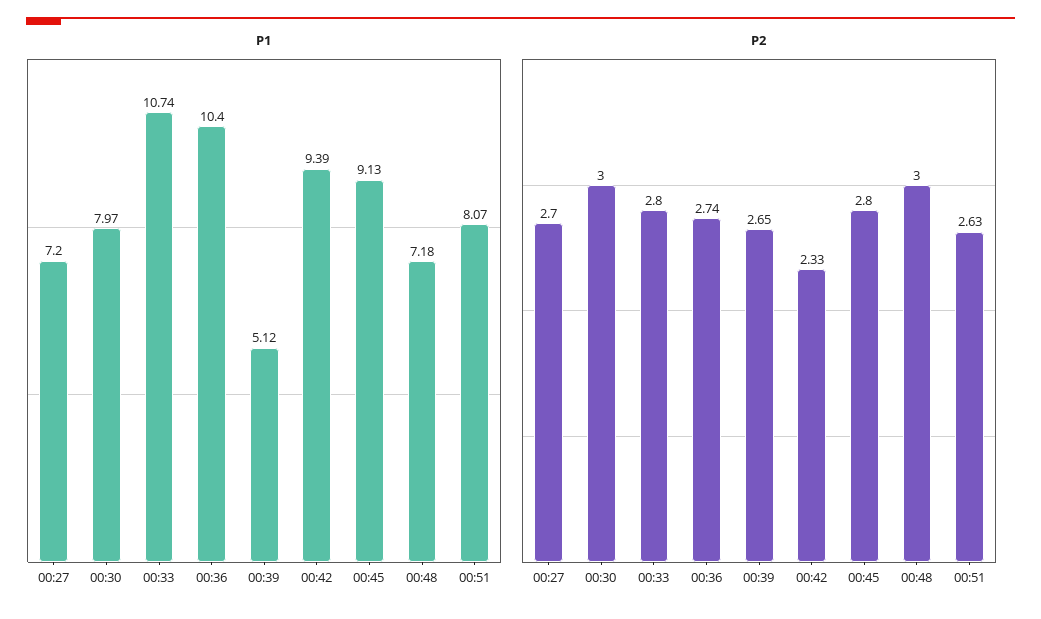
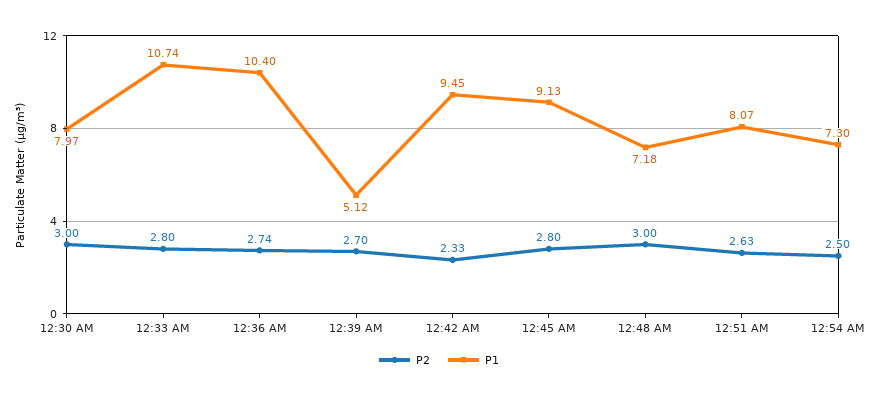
P1, 00:27: 7.2 -> none
P1, 00:42: 9.39 -> 9.45
P2, 00:27: 2.7 -> none
P2, 00:39: 2.65 -> 2.7
P2, 12:54 AM: none -> 2.5
P1, 12:54 AM: none -> 7.3

